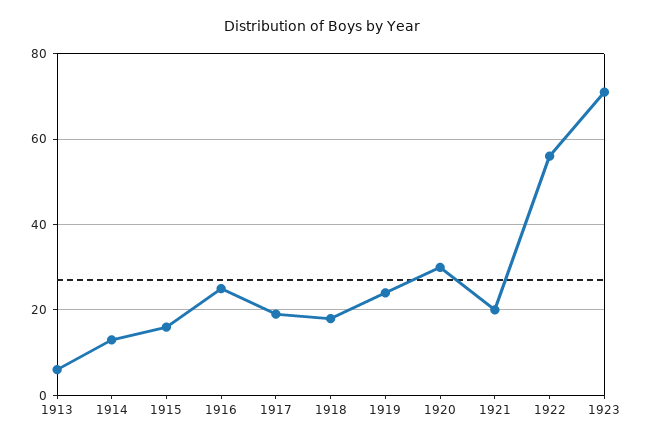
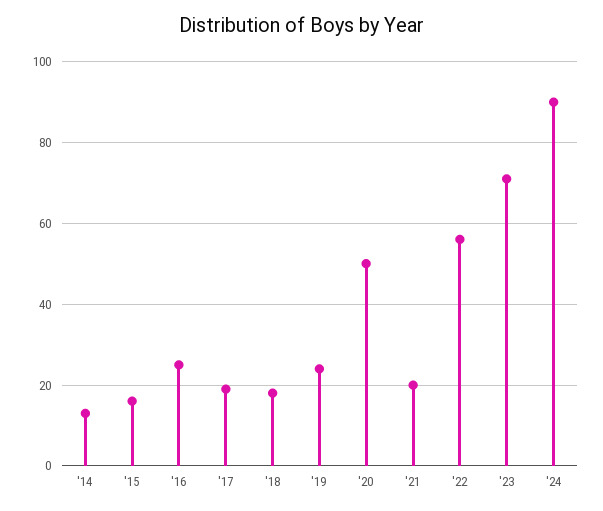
1913: 5 -> none
1920: 30 -> 50
'24: none -> 90

